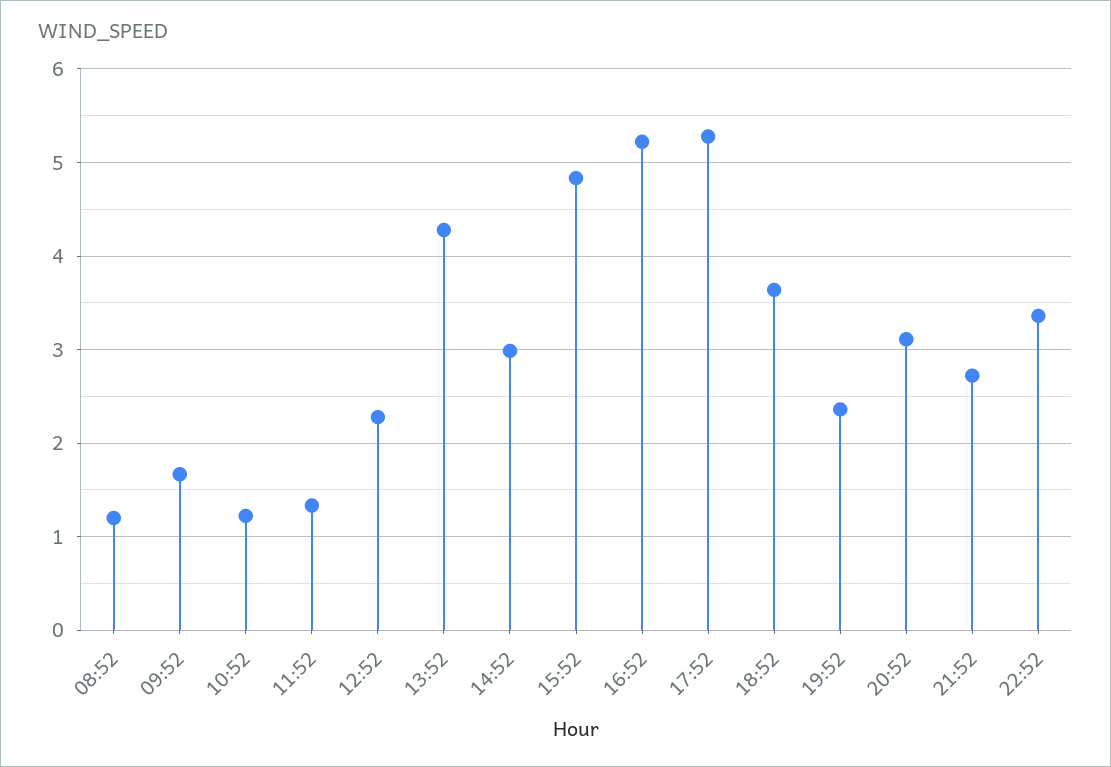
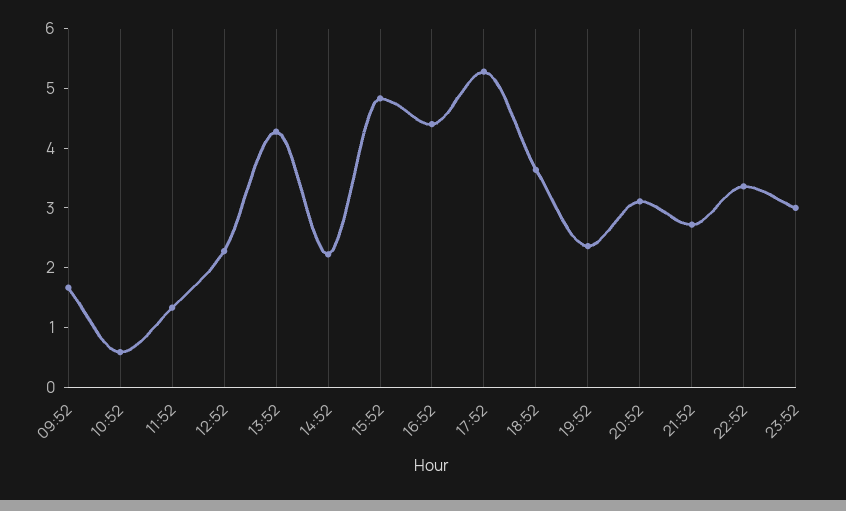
08:52: 1.2 -> none
10:52: 1.2 -> 0.6
14:52: 3 -> 2.2
16:52: 5.2 -> 4.4
23:52: none -> 3

